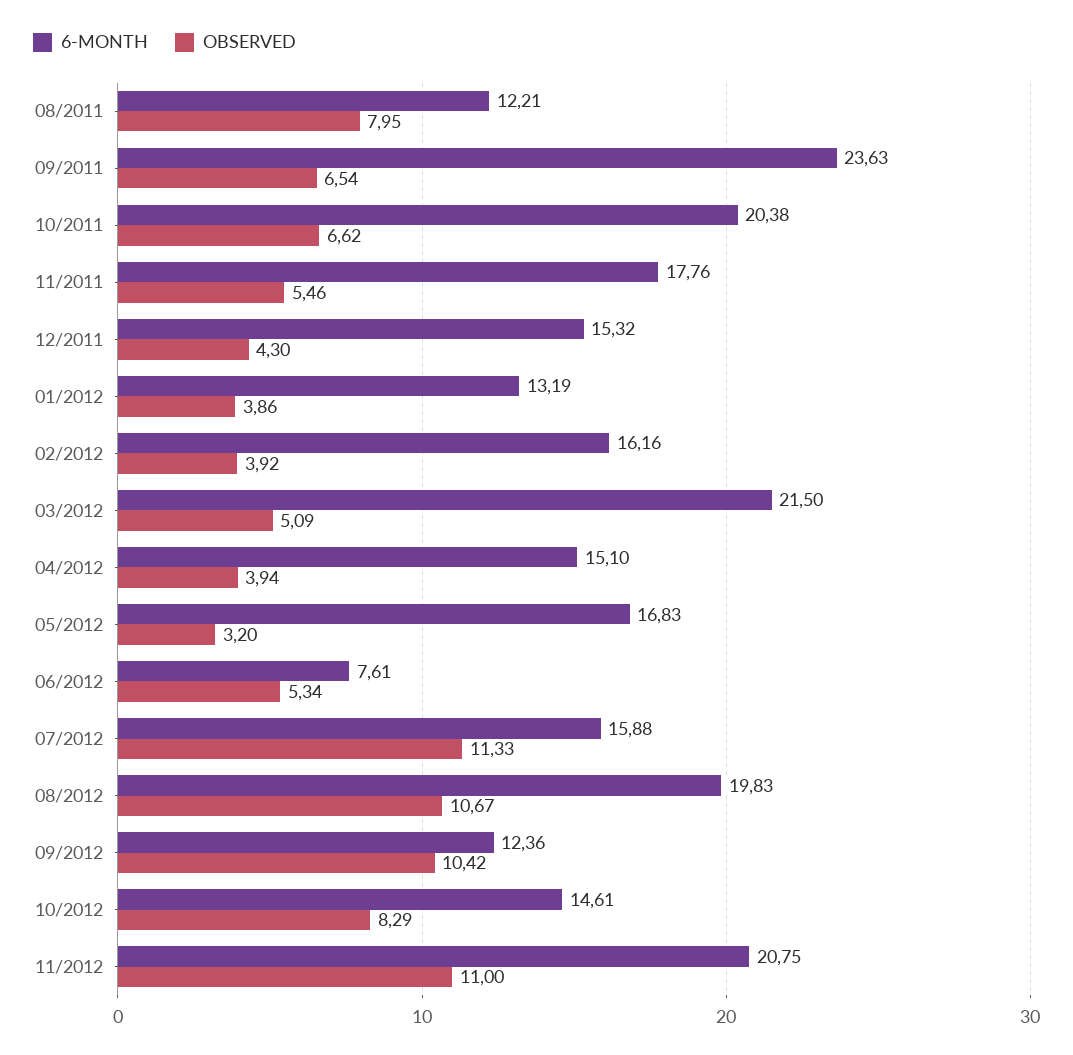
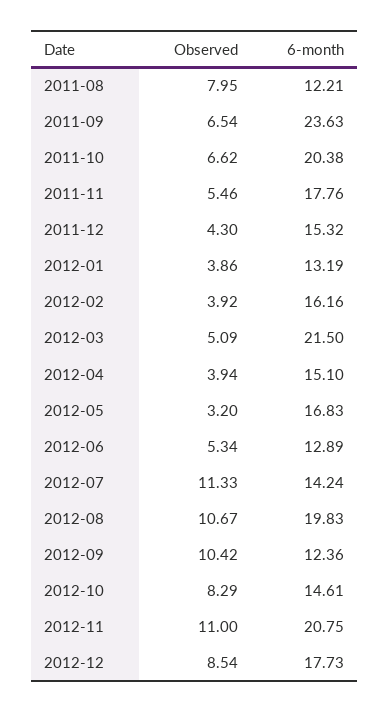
6-MONTH, 06/2012: 7.61 -> 12.89
6-MONTH, 07/2012: 15.88 -> 14.24
OBSERVED, 2012-12: none -> 8.54
6-MONTH, 2012-12: none -> 17.73

